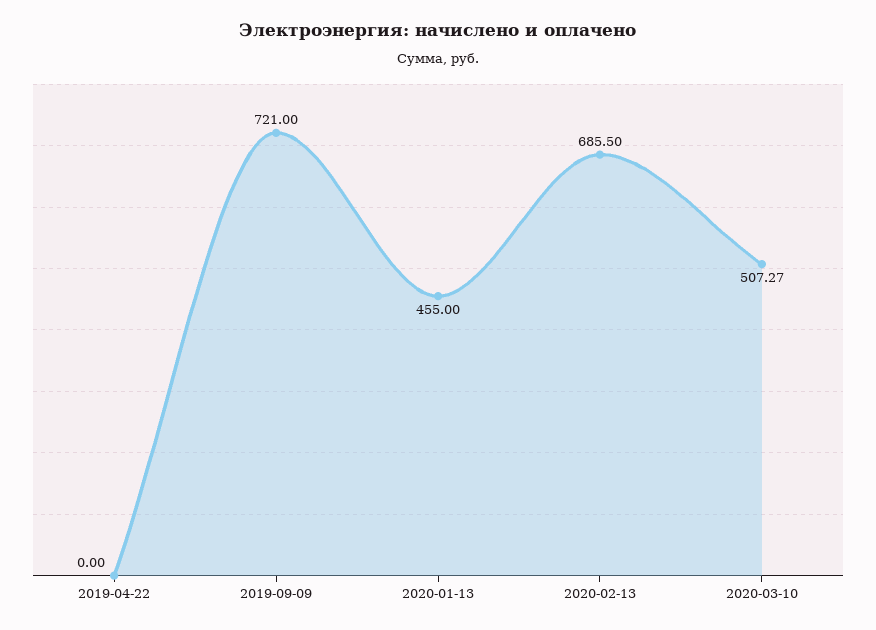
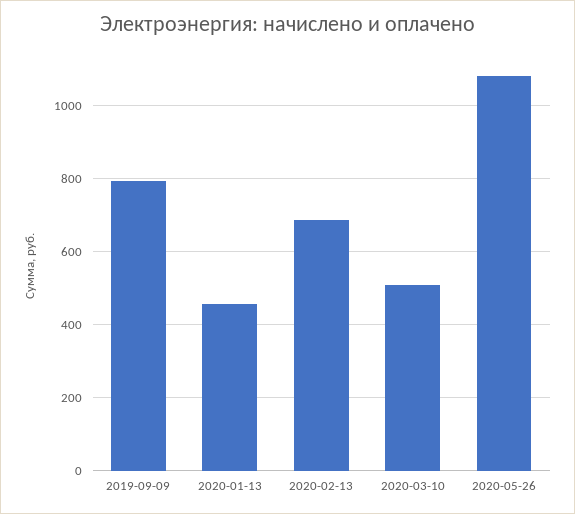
2019-04-22: 0 -> none
2019-09-09: 721 -> 800
2020-05-26: none -> 1080

